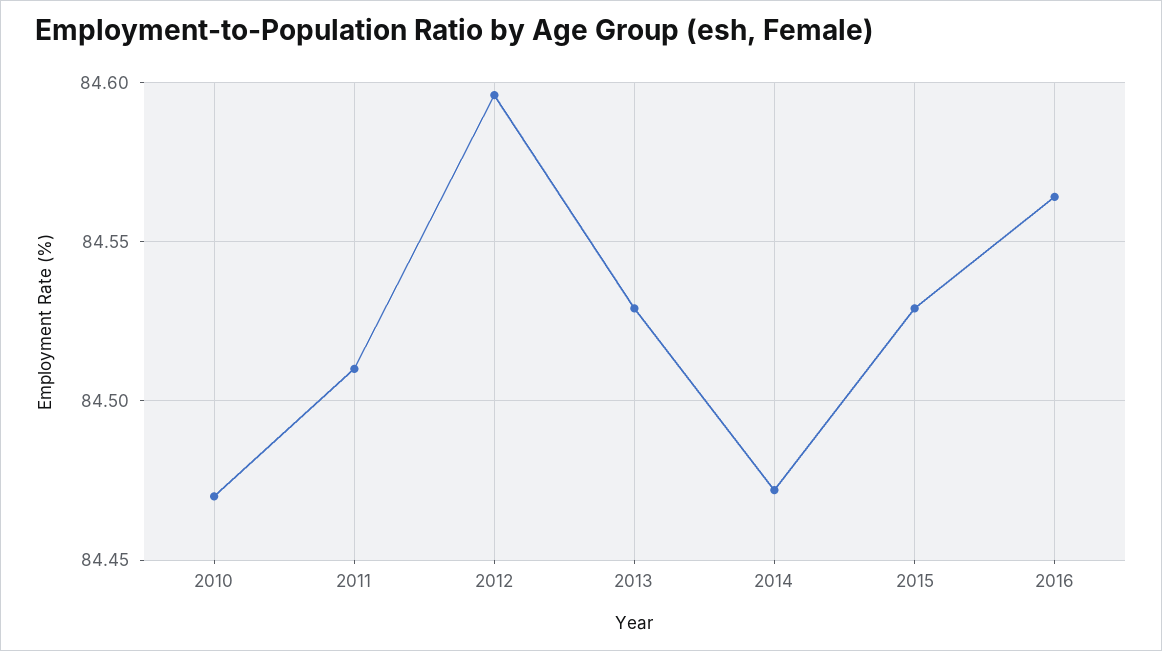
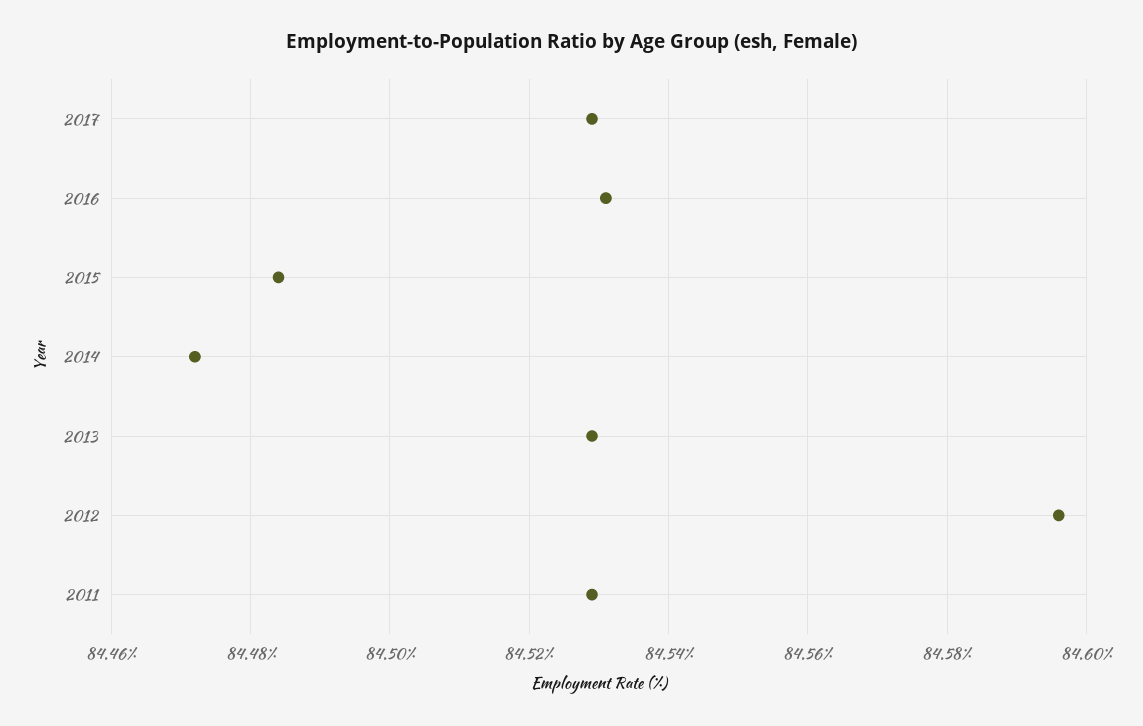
2010: 84.47 -> none
2011: 84.51 -> 84.53
2015: 84.53 -> 84.485
2016: 84.565 -> 84.53
2017: none -> 84.53

